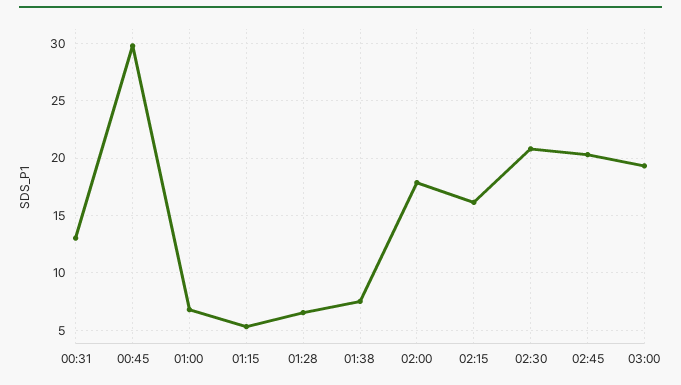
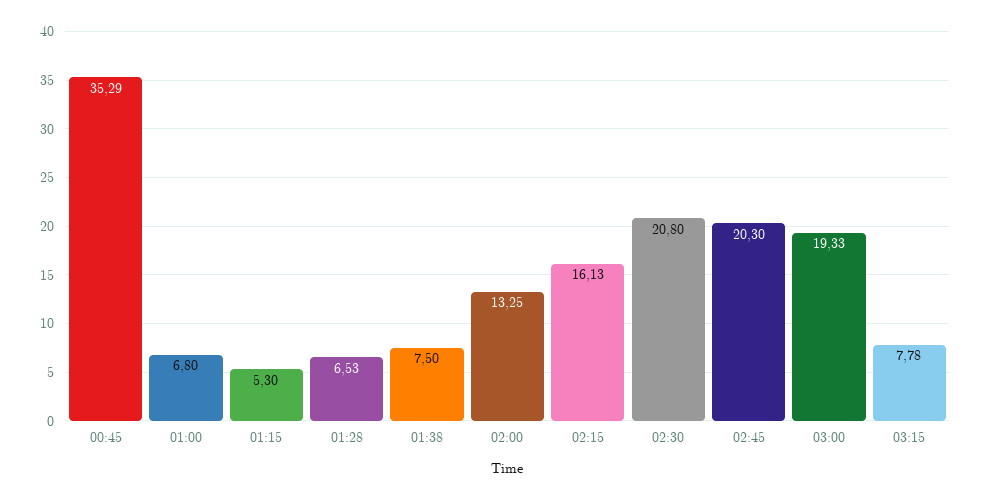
00:31: 13 -> none
00:45: 30 -> 35.29
02:00: 18 -> 13.25
03:15: none -> 7.78

